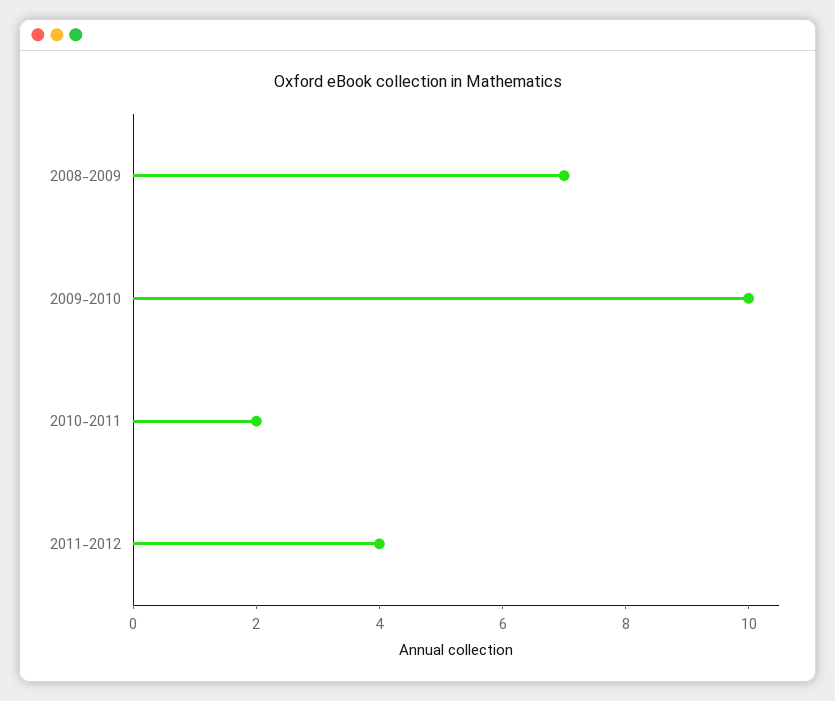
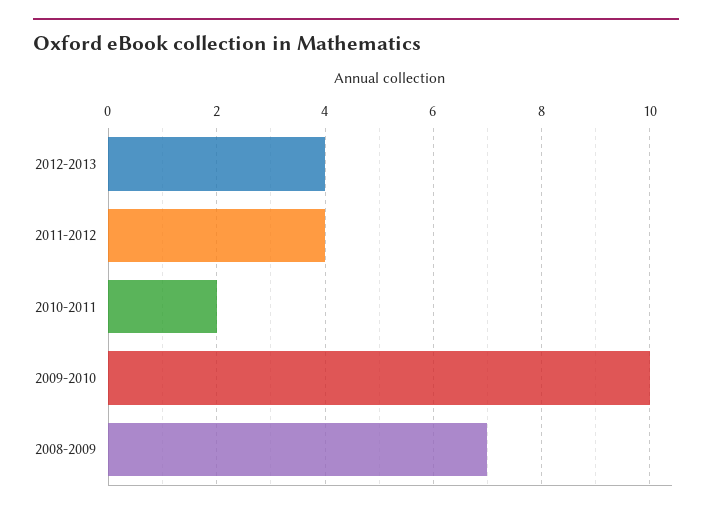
2012-2013: none -> 4

